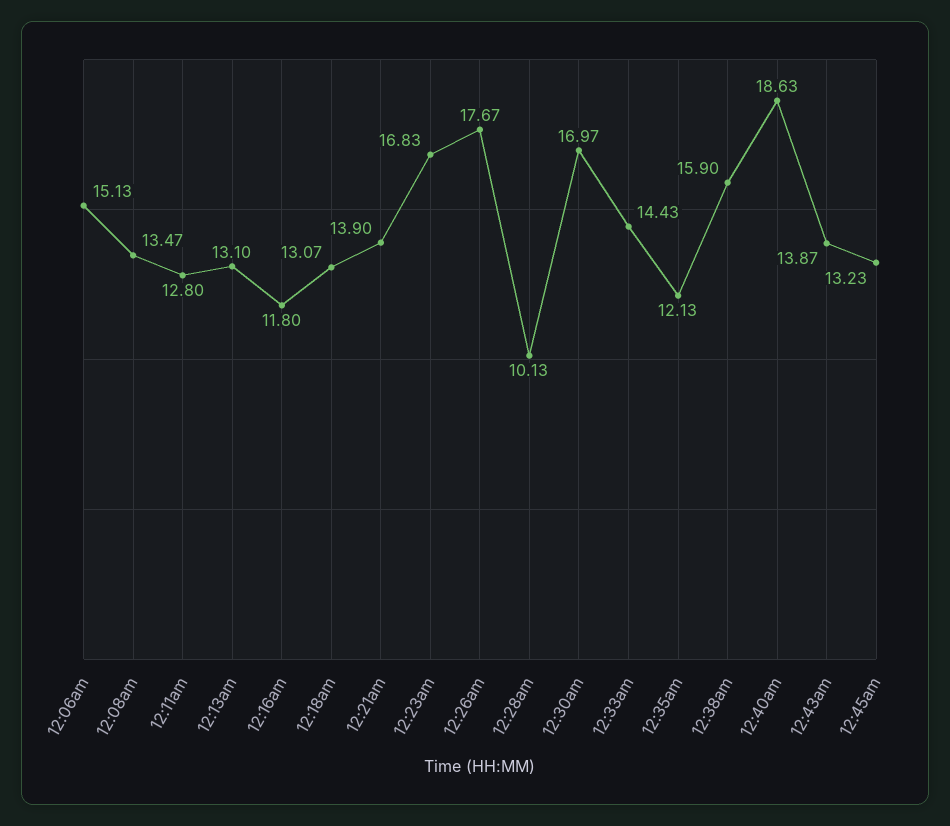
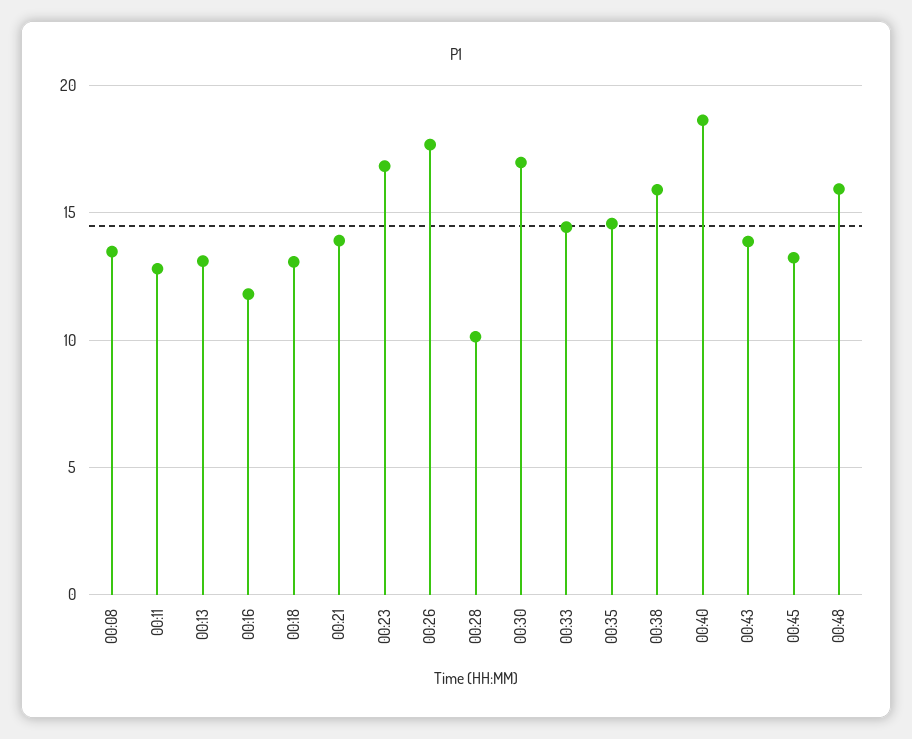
12:06am: 15.13 -> none
12:35am: 12.13 -> 14.5
00:48: none -> 16

